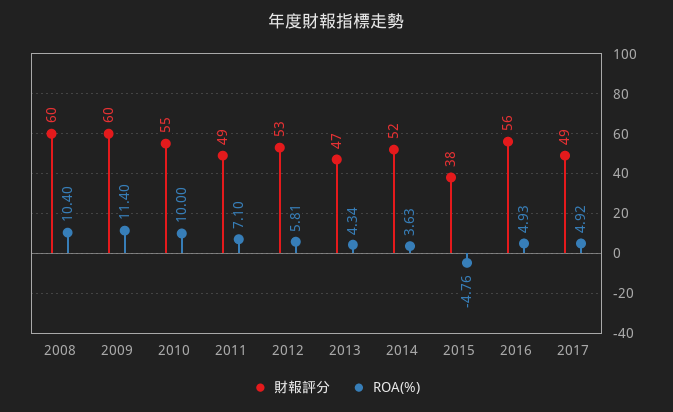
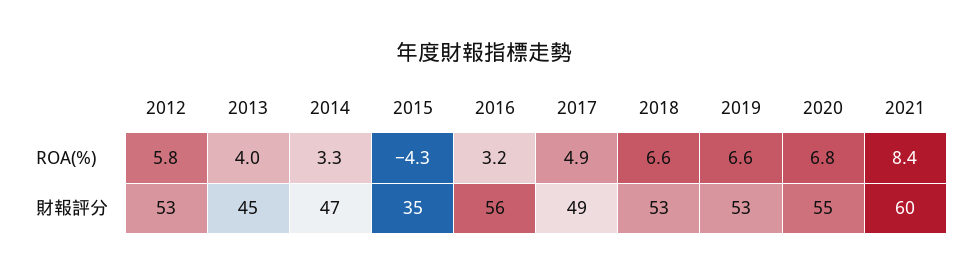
財報評分, 2008: 60 -> none
ROA(%), 2008: 10.4 -> none
財報評分, 2009: 60 -> none
ROA(%), 2009: 11.4 -> none
財報評分, 2010: 55 -> none
ROA(%), 2010: 10 -> none
財報評分, 2011: 49 -> none
ROA(%), 2011: 7.1 -> none
財報評分, 2013: 47 -> 45
ROA(%), 2013: 4.34 -> 4
財報評分, 2014: 52 -> 47
ROA(%), 2014: 3.63 -> 3.3
財報評分, 2015: 38 -> 35
ROA(%), 2015: -4.76 -> -4.3
ROA(%), 2016: 4.93 -> 3.2
ROA(%), 2018: none -> 6.6
ROA(%), 2019: none -> 6.6
ROA(%), 2020: none -> 6.8
ROA(%), 2021: none -> 8.4
財報評分, 2018: none -> 53
財報評分, 2019: none -> 53
財報評分, 2020: none -> 55
財報評分, 2021: none -> 60

